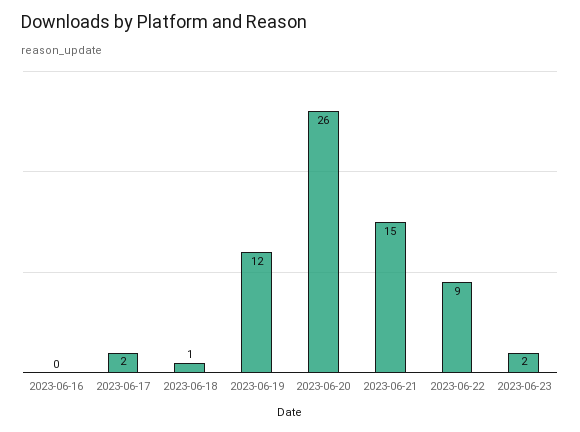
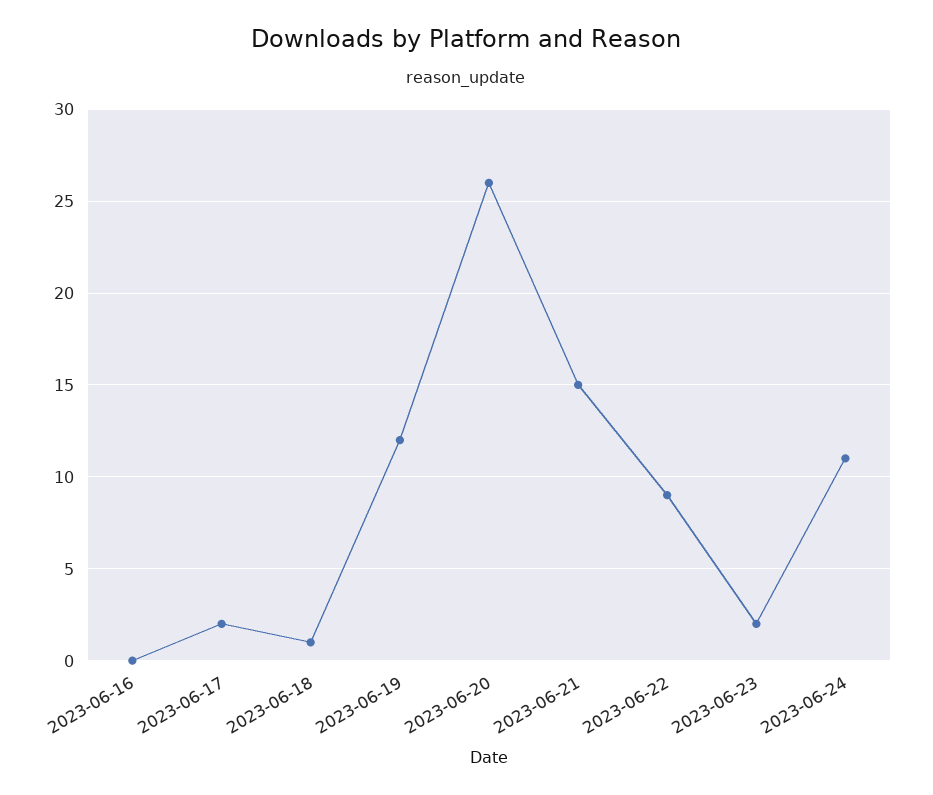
2023-06-24: none -> 11

